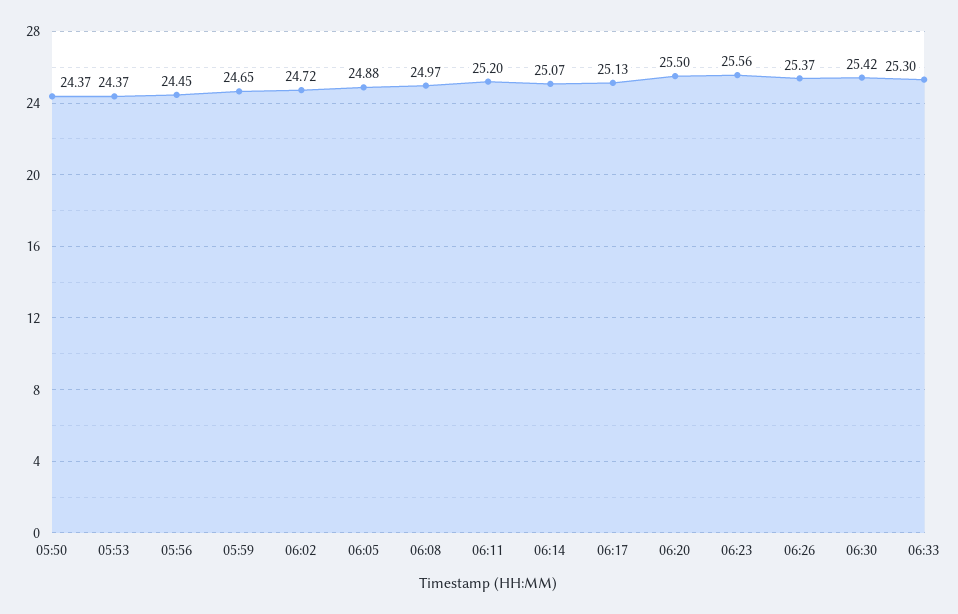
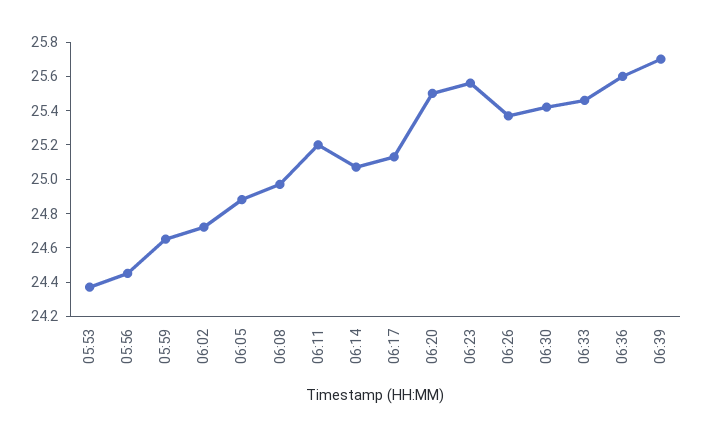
05:50: 24.37 -> none
06:33: 25.3 -> 25.45
06:36: none -> 25.6
06:39: none -> 25.7

